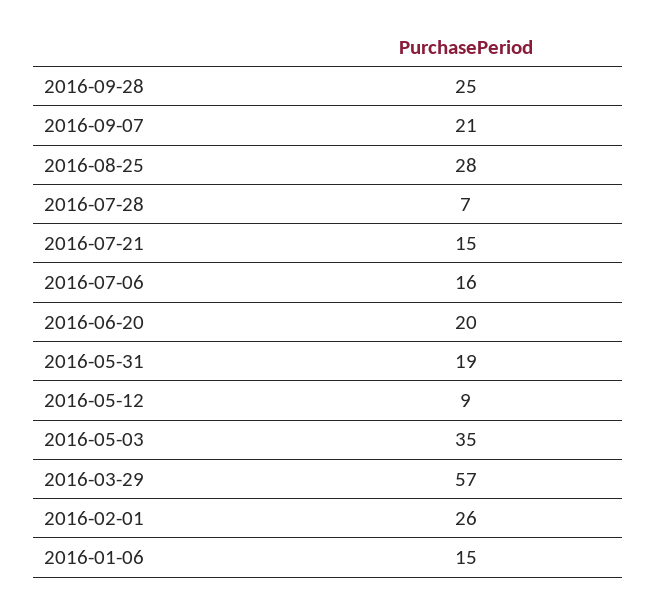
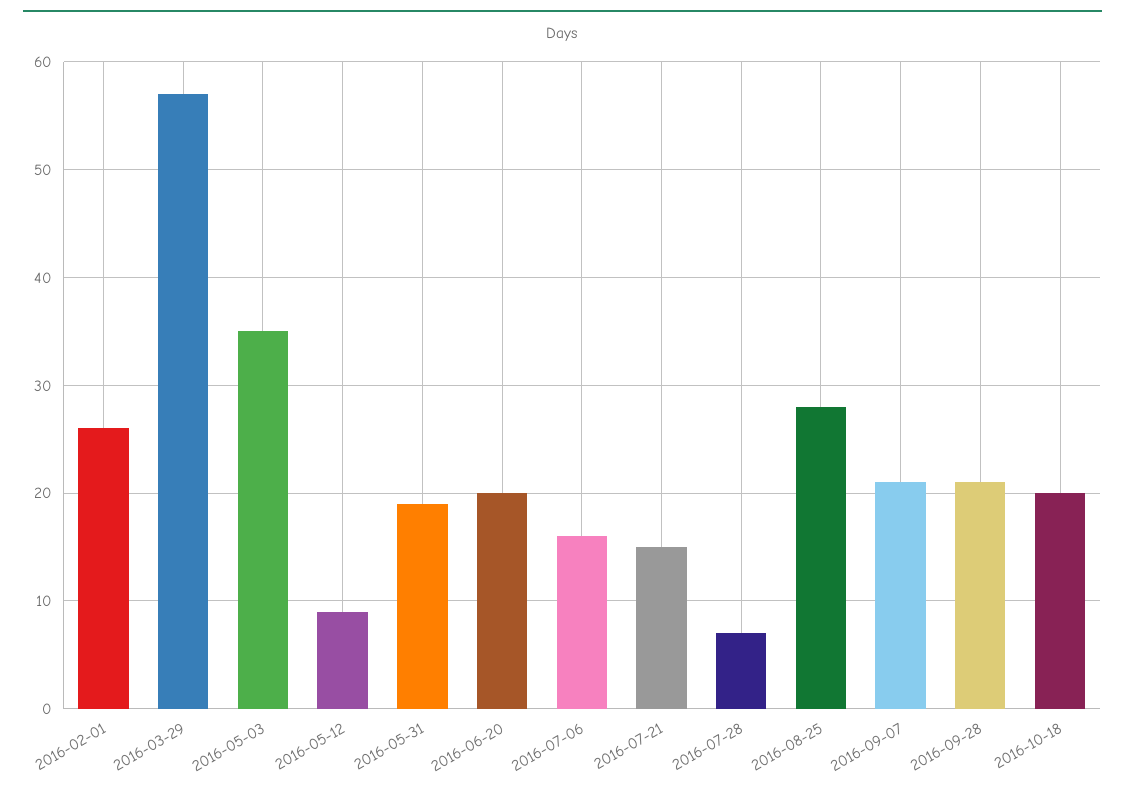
2016-09-28: 25 -> 21
2016-01-06: 15 -> none
2016-10-18: none -> 20

